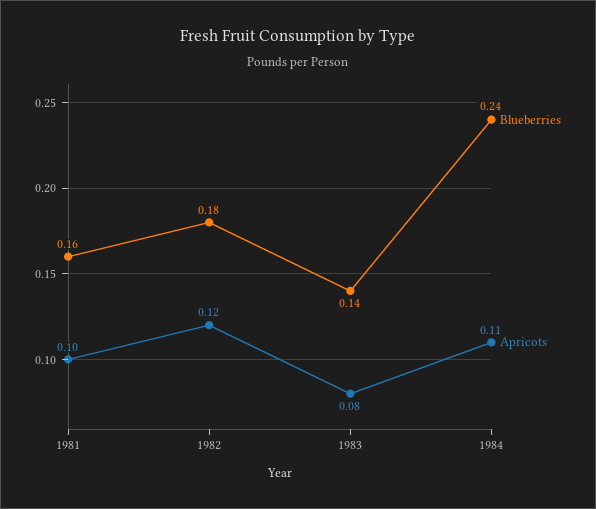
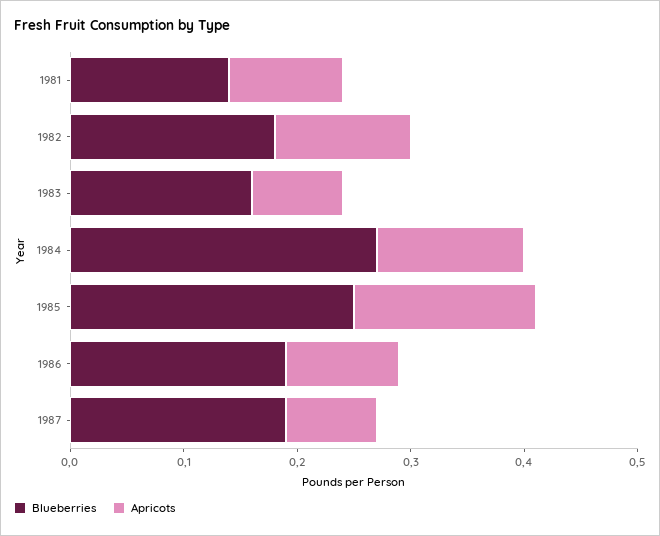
Blueberries, 1981: 0.16 -> 0.14
Blueberries, 1983: 0.14 -> 0.16
Blueberries, 1984: 0.24 -> 0.27
Apricots, 1984: 0.11 -> 0.13
Blueberries, 1985: none -> 0.25
Apricots, 1985: none -> 0.16
Blueberries, 1986: none -> 0.19
Apricots, 1986: none -> 0.1
Blueberries, 1987: none -> 0.19
Apricots, 1987: none -> 0.08

